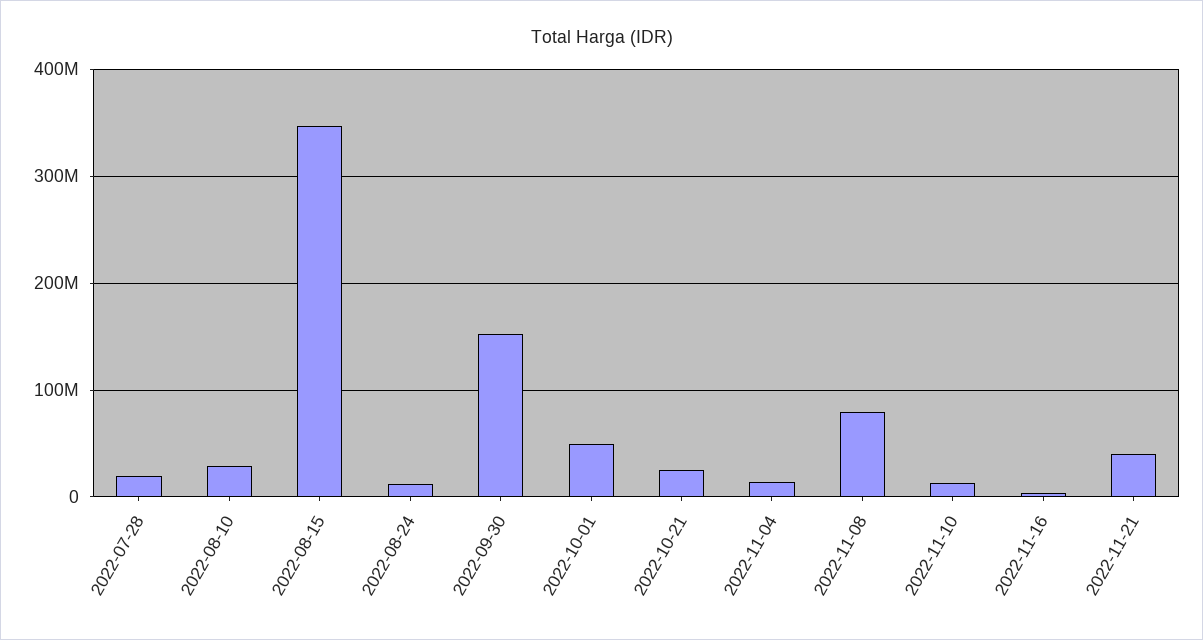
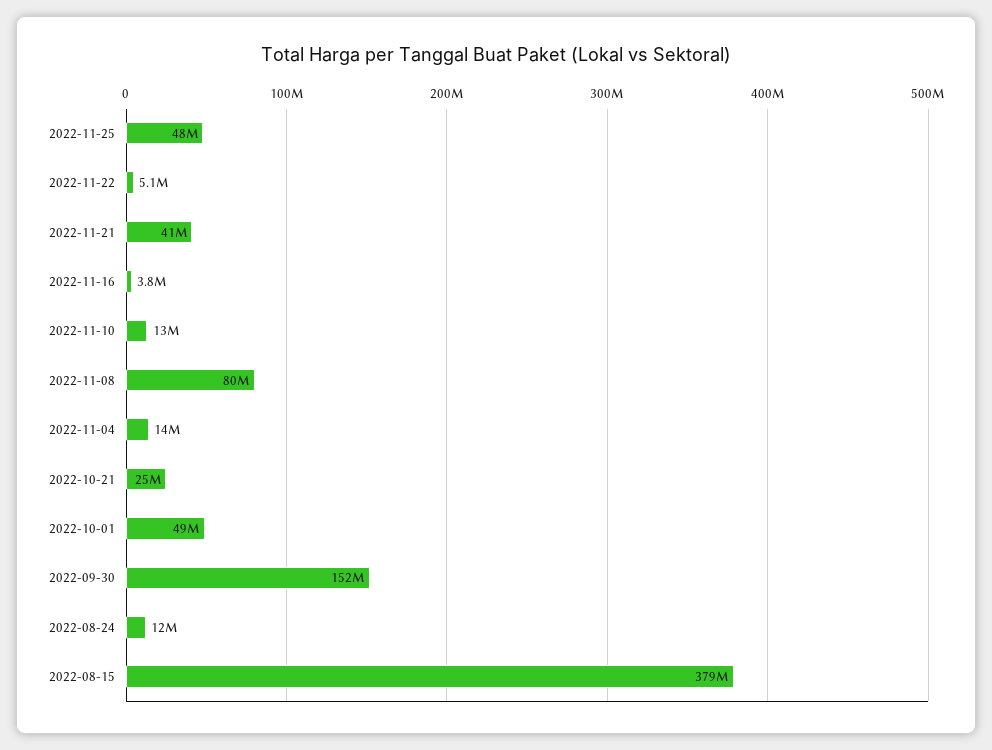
2022-07-28: 20000000 -> none
2022-08-10: 30000000 -> none
2022-08-15: 350000000 -> 379000000
2022-11-25: none -> 48000000
2022-11-22: none -> 5100000

